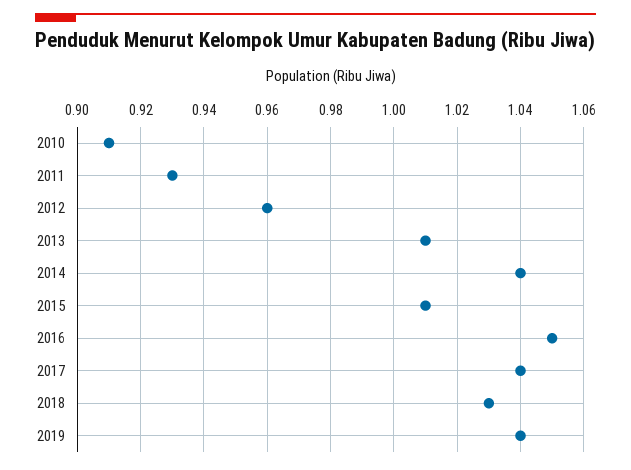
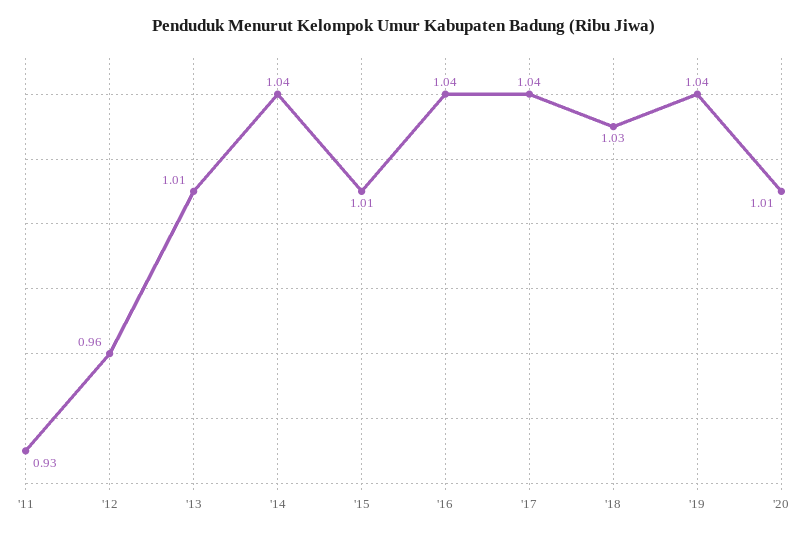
2010: 0.91 -> none
2016: 1.05 -> 1.04
'20: none -> 1.01

